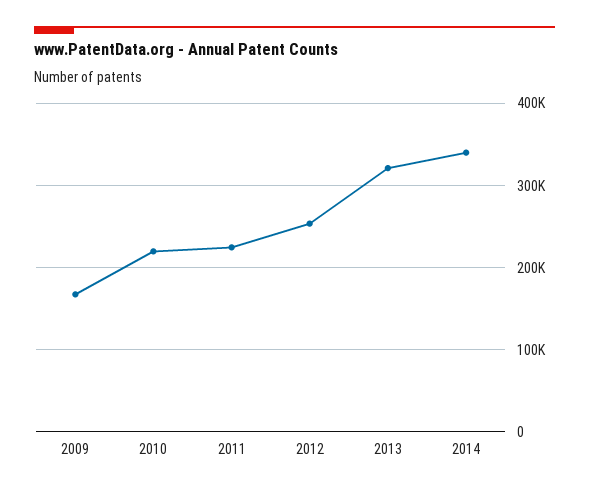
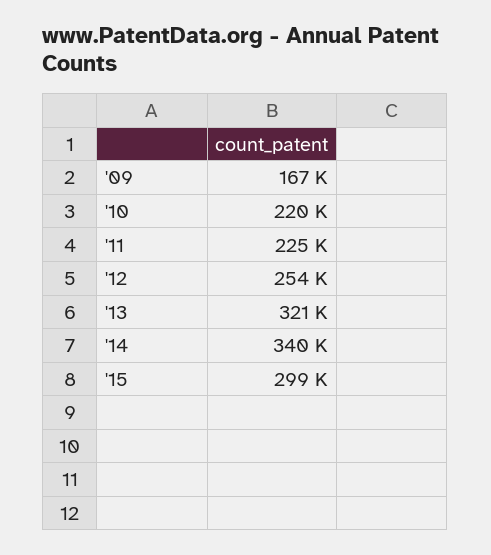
'15: none -> 299000

